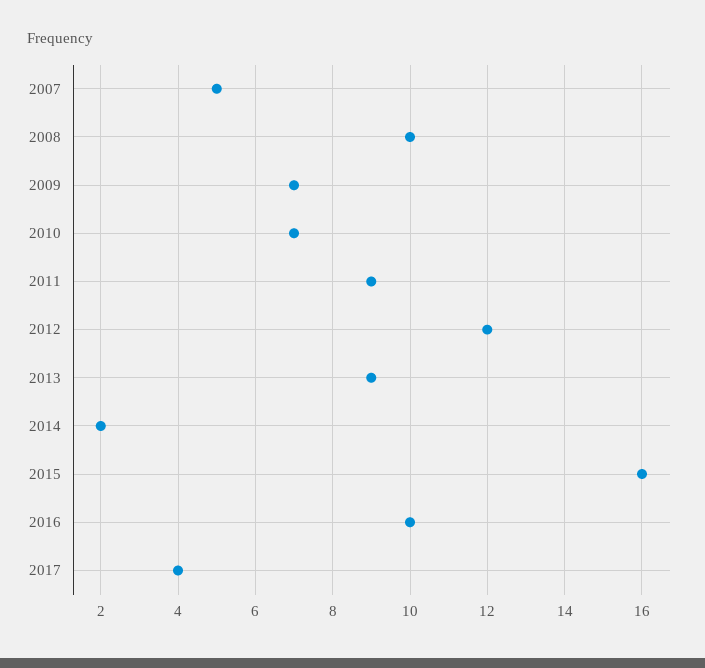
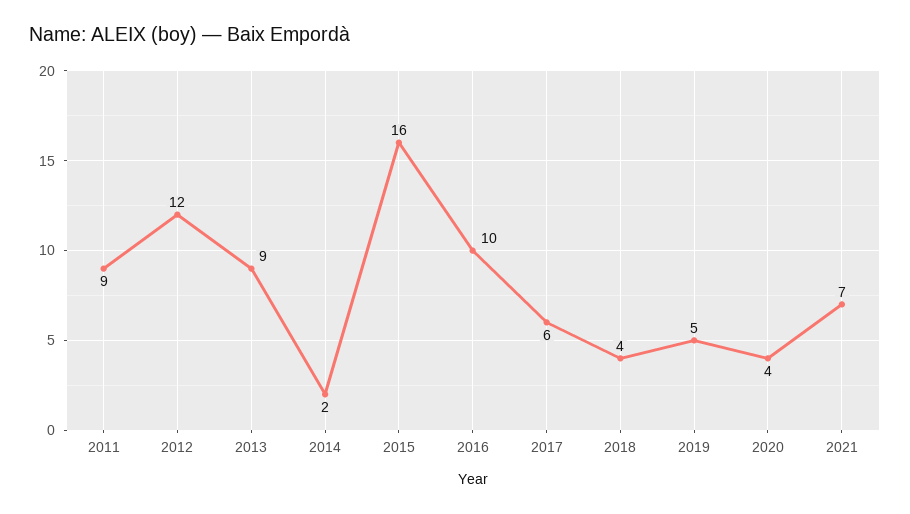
2007: 5 -> none
2008: 10 -> none
2009: 7 -> none
2010: 7 -> none
2017: 4 -> 6
2018: none -> 4
2019: none -> 5
2020: none -> 4
2021: none -> 7

